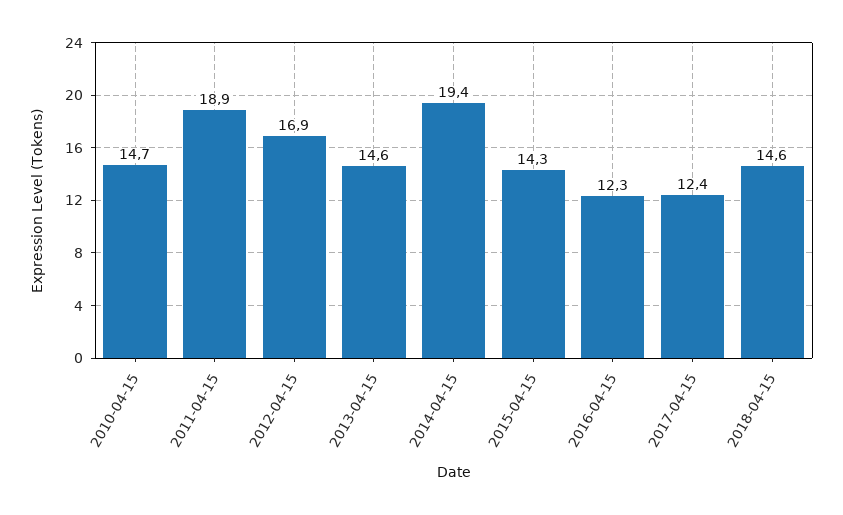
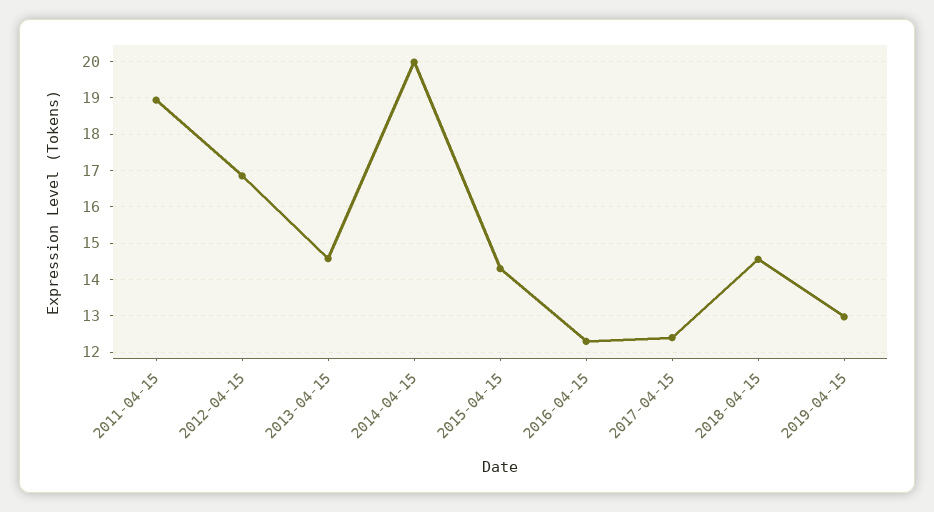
2010-04-15: 14.7 -> none
2014-04-15: 19.4 -> 20
2019-04-15: none -> 13

